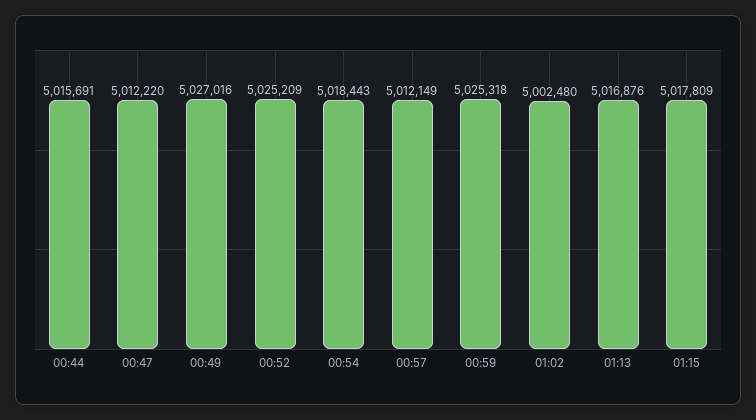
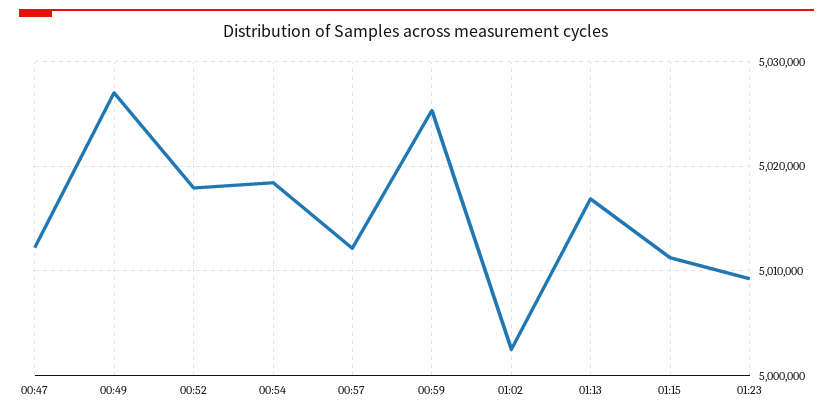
00:44: 5015691 -> none
00:52: 5025209 -> 5018000
01:15: 5017809 -> 5011000
01:23: none -> 5009000

